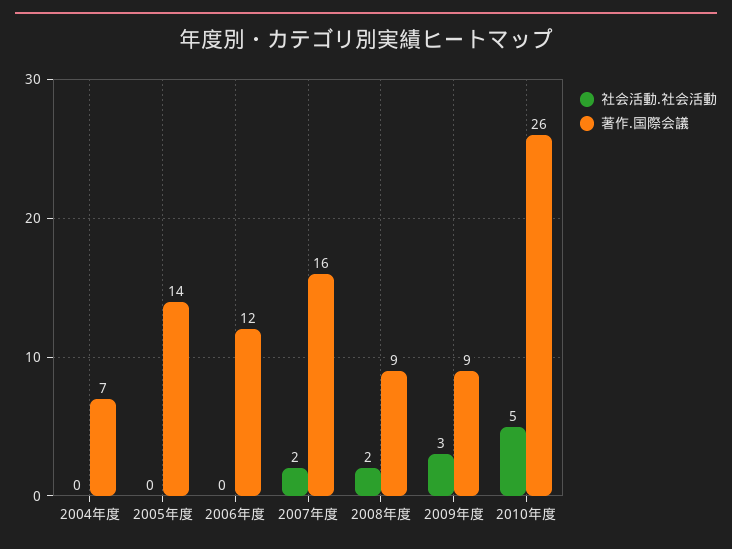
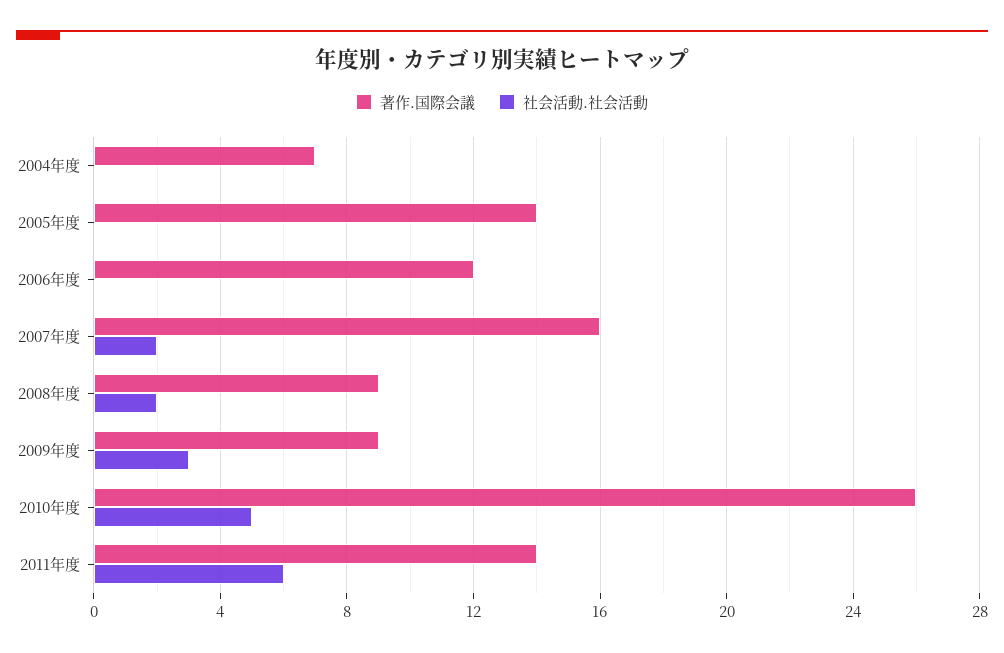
著作.国際会議, 2011年度: none -> 14
社会活動.社会活動, 2011年度: none -> 6

